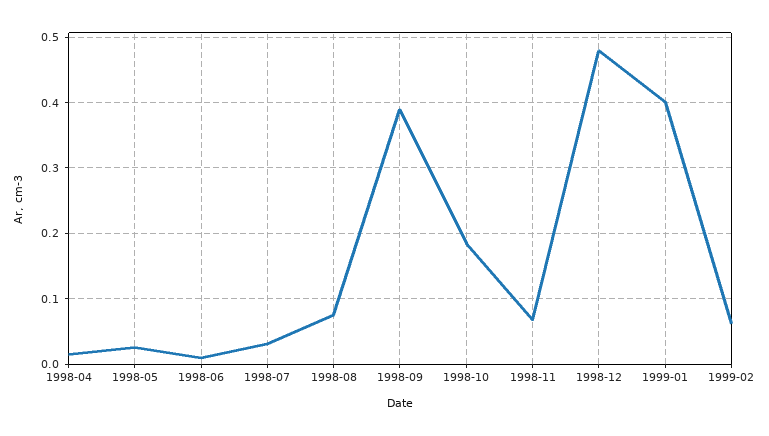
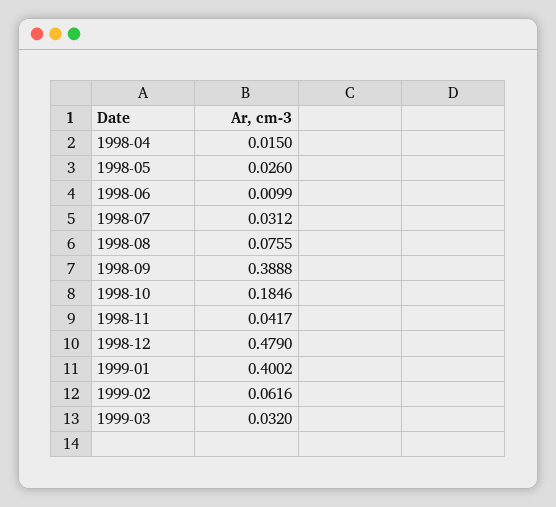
1998-11: 0.07 -> 0.0417
1999-03: none -> 0.032

